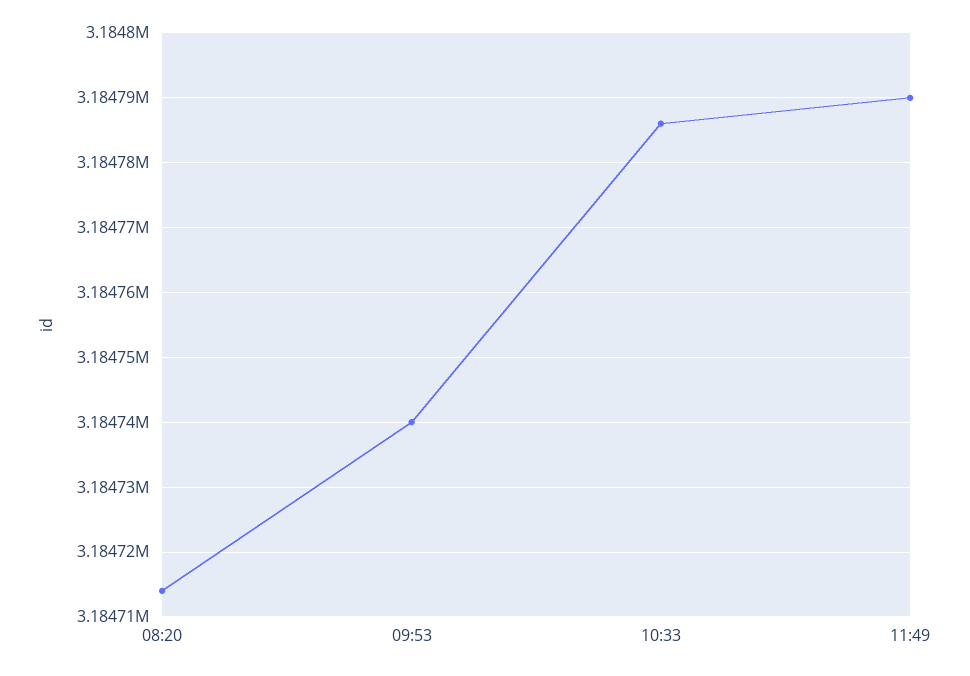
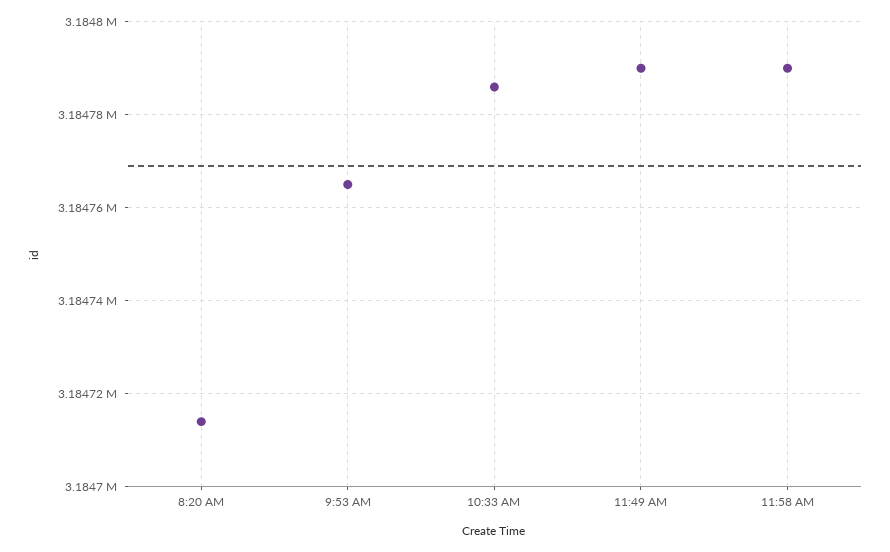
09:53: 3184740 -> 3184765
11:58 AM: none -> 3184790

